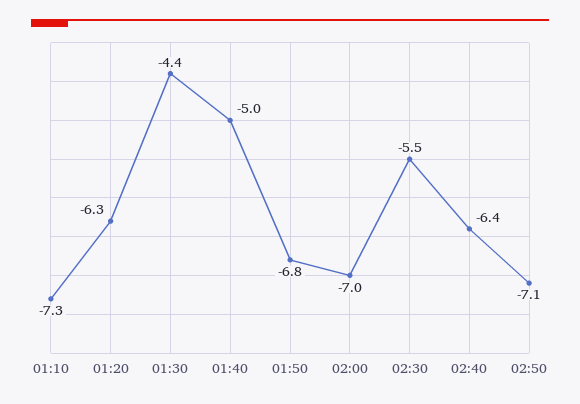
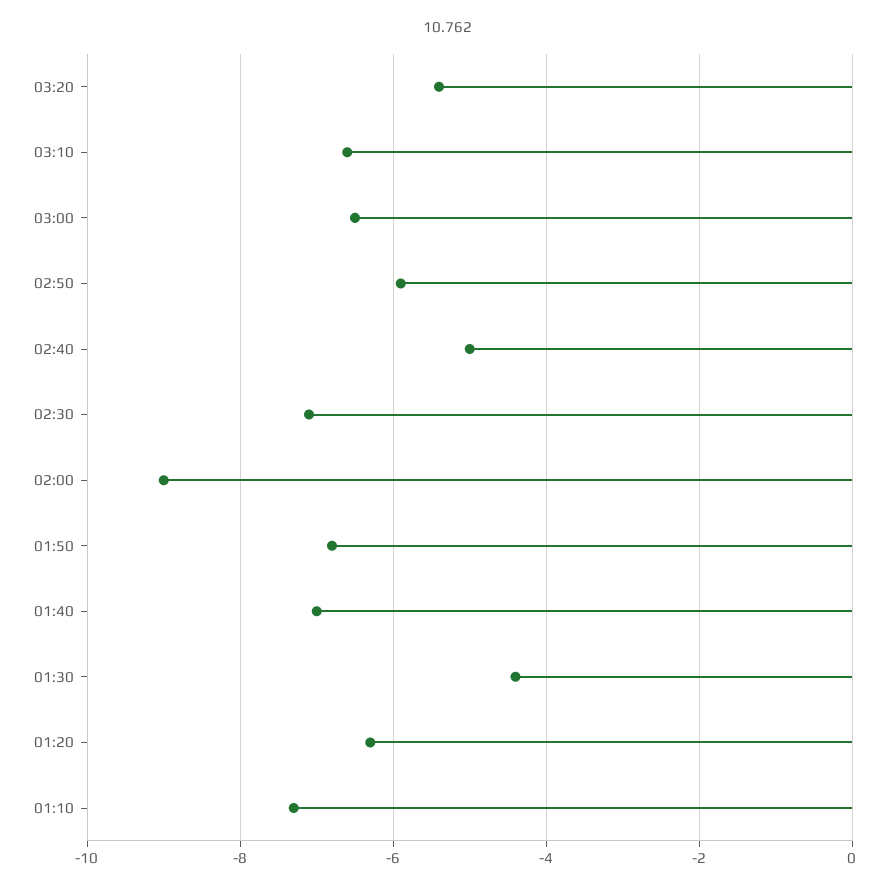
01:40: -5 -> -7
02:00: -7 -> -9
02:30: -5.5 -> -7
02:40: -6.4 -> -5
02:50: -7.1 -> -6
03:20: none -> -5.5
03:10: none -> -6.5
03:00: none -> -6.5

